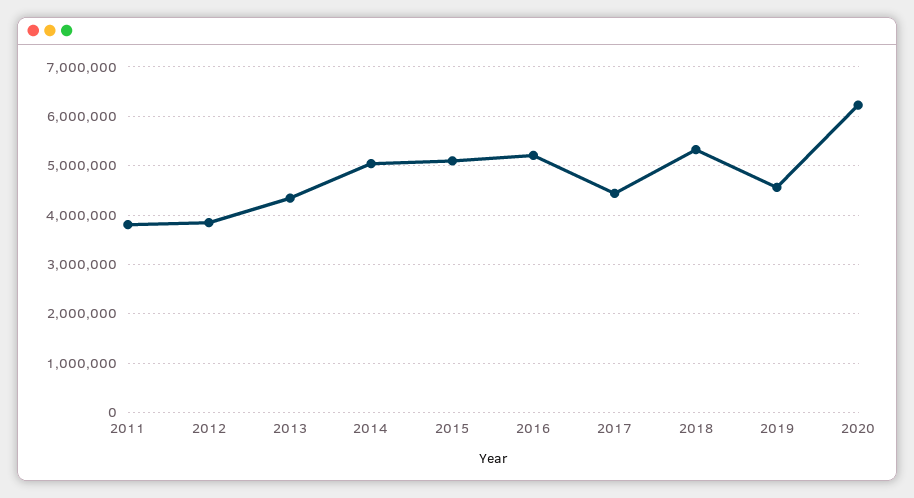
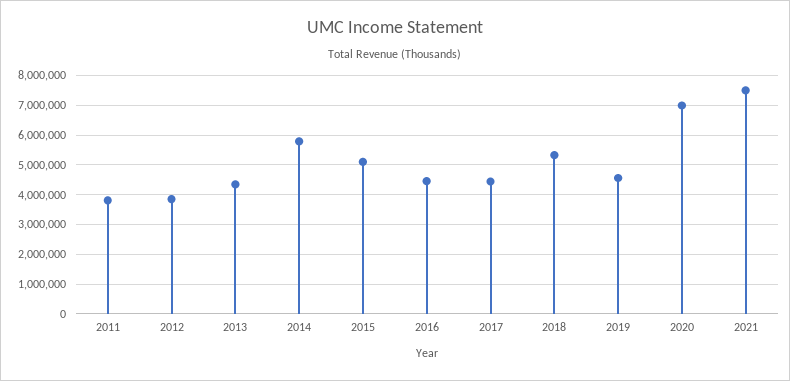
2014: 5000000 -> 5750000
2016: 5200000 -> 4500000
2020: 6200000 -> 7000000
2021: none -> 7500000

